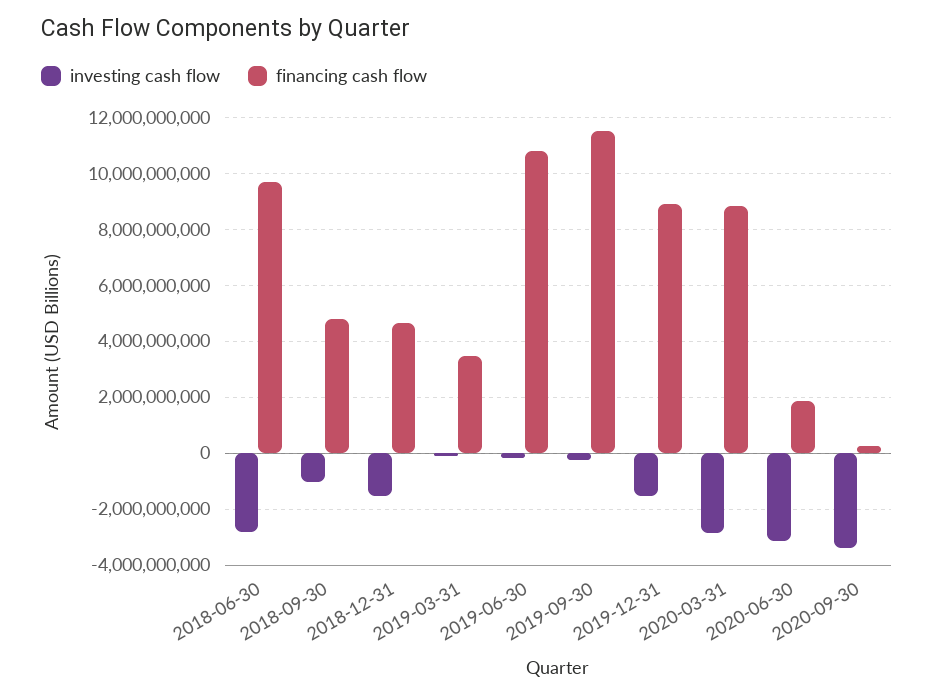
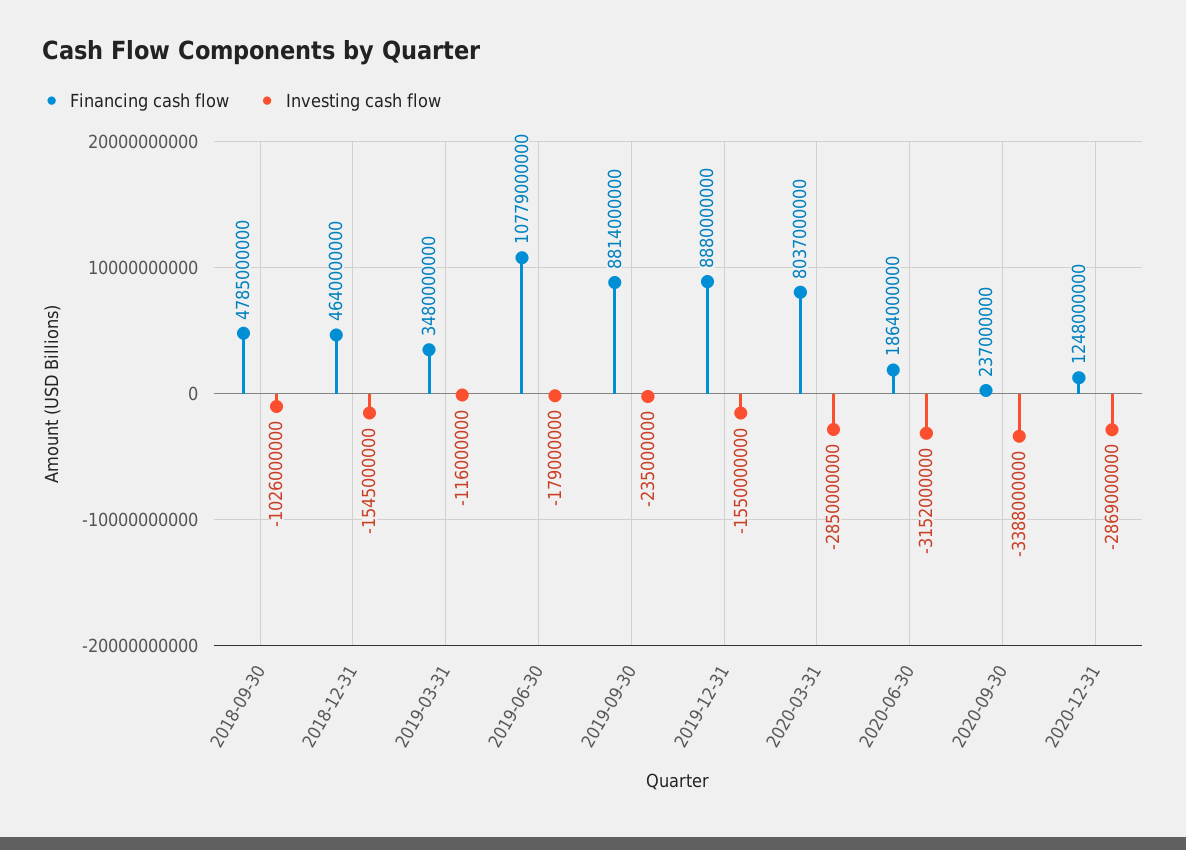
investing cash flow, 2018-06-30: -2750000000 -> none
financing cash flow, 2018-06-30: 9750000000 -> none
financing cash flow, 2019-09-30: 11500000000 -> 8814000000
financing cash flow, 2020-03-31: 8750000000 -> 8037000000
financing cash flow, 2020-12-31: none -> 1248000000
investing cash flow, 2020-12-31: none -> -2869000000

